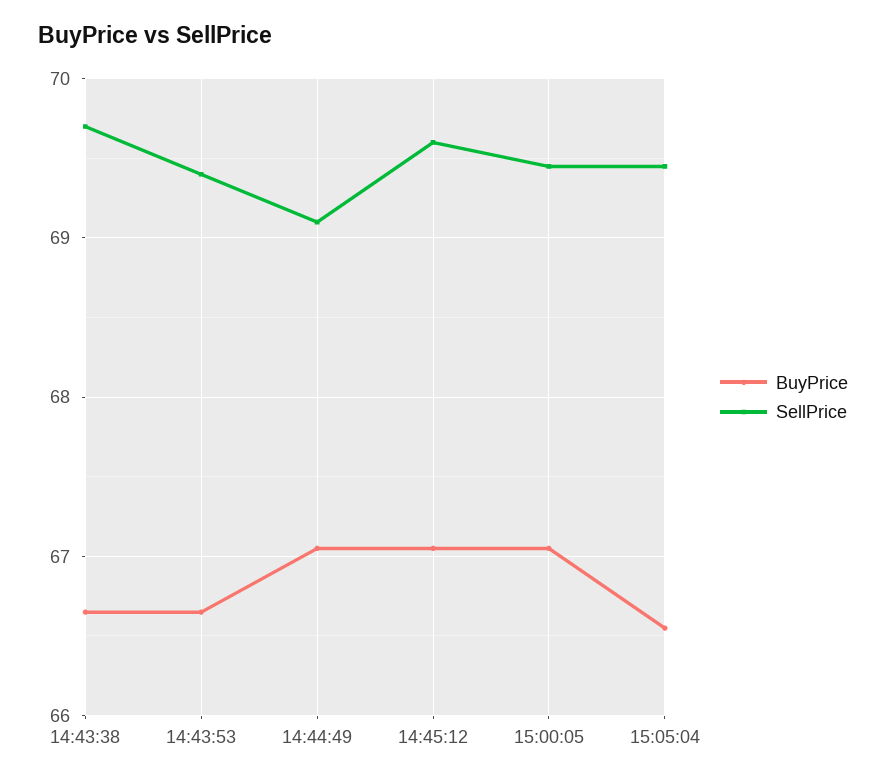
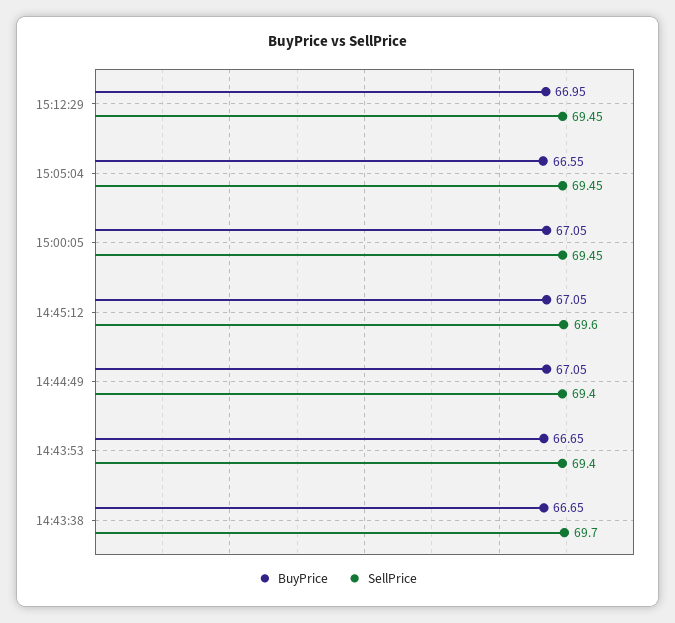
SellPrice, 14:44:49: 69.1 -> 69.4
BuyPrice, 15:12:29: none -> 66.95
SellPrice, 15:12:29: none -> 69.45

